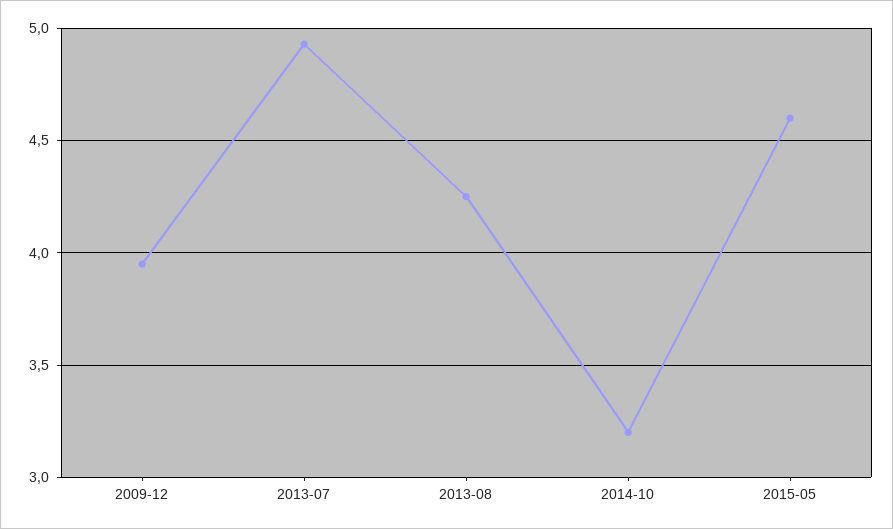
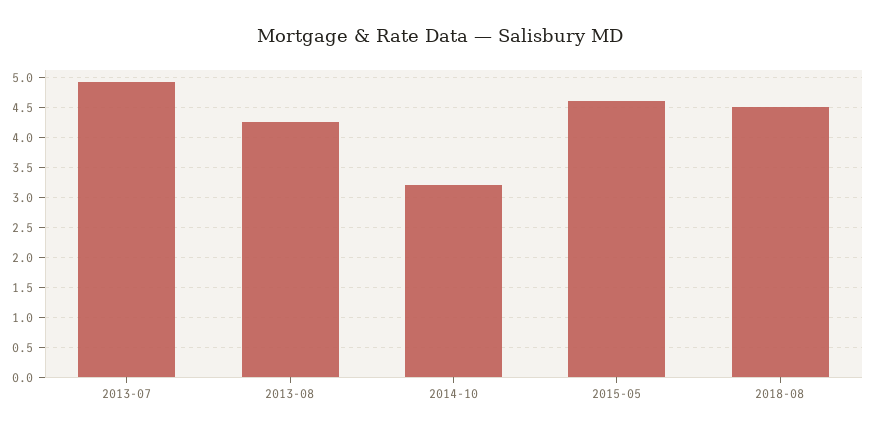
2009-12: 3.95 -> none
2018-08: none -> 4.5

